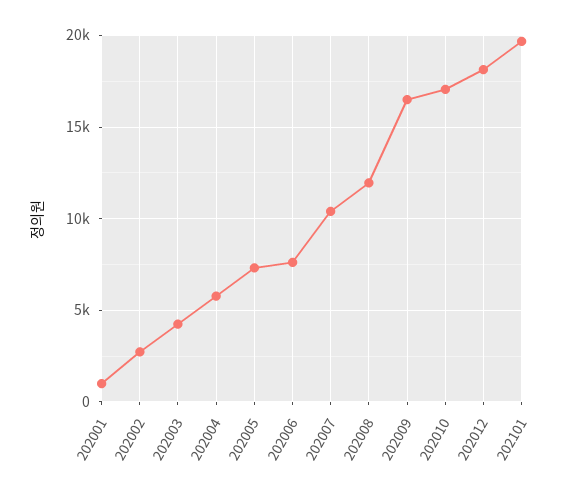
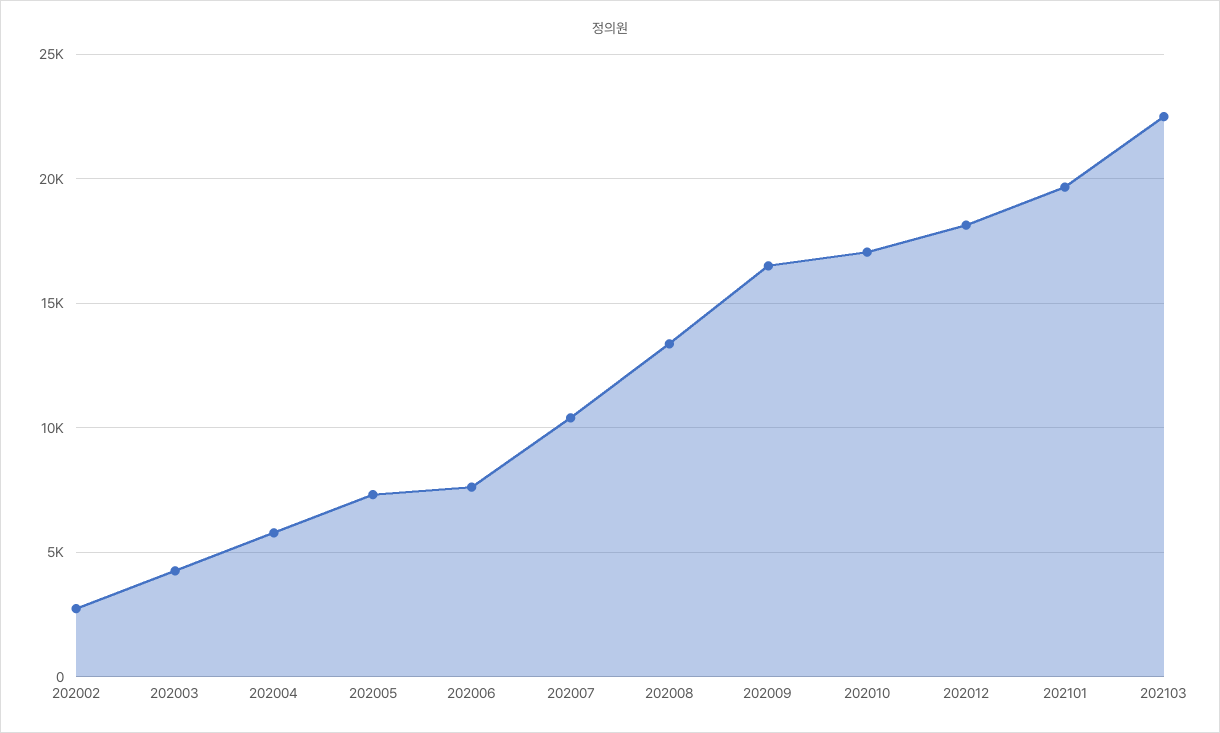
202001: 1000 -> none
202008: 12000 -> 13500
202103: none -> 22500

